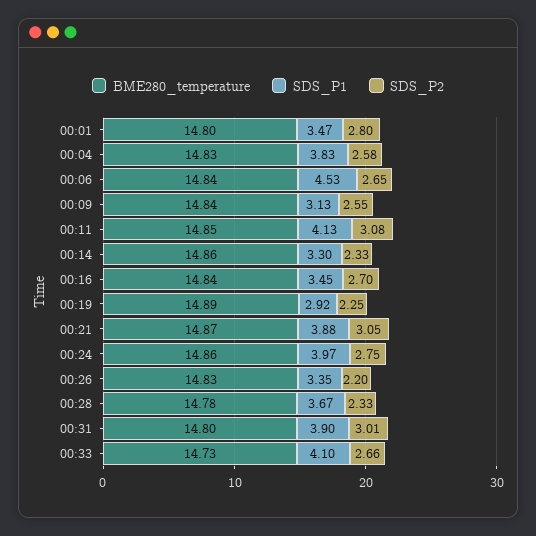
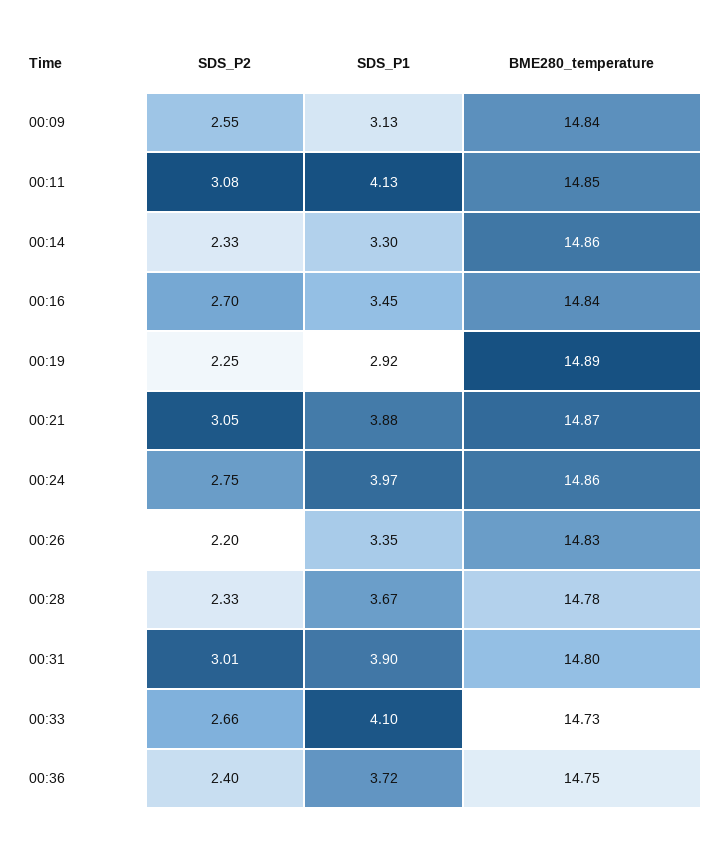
BME280_temperature, 00:01: 14.8 -> none
SDS_P1, 00:01: 3.47 -> none
SDS_P2, 00:01: 2.8 -> none
BME280_temperature, 00:04: 14.83 -> none
SDS_P1, 00:04: 3.83 -> none
SDS_P2, 00:04: 2.58 -> none
BME280_temperature, 00:06: 14.84 -> none
SDS_P1, 00:06: 4.53 -> none
SDS_P2, 00:06: 2.65 -> none
SDS_P2, 00:36: none -> 2.4
SDS_P1, 00:36: none -> 3.72
BME280_temperature, 00:36: none -> 14.75

